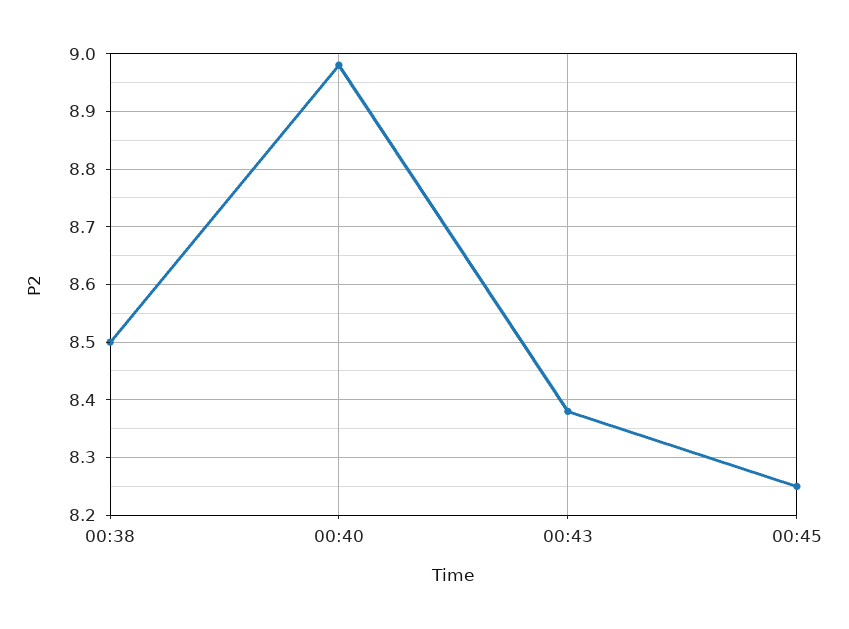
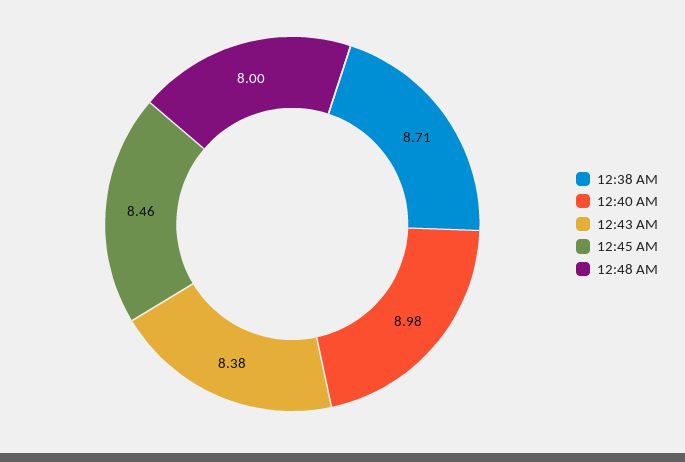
00:38: 8.5 -> 8.71
00:45: 8.25 -> 8.46
12:48 AM: none -> 8

